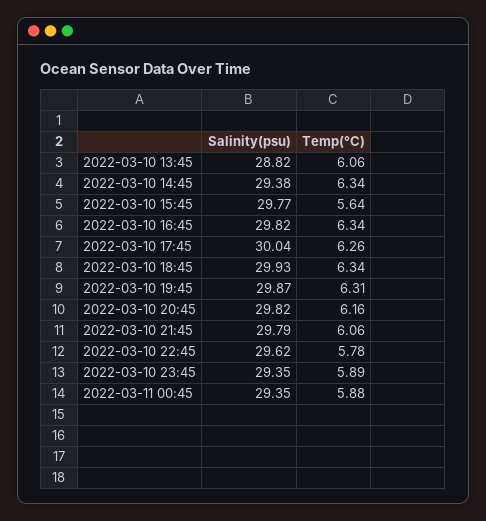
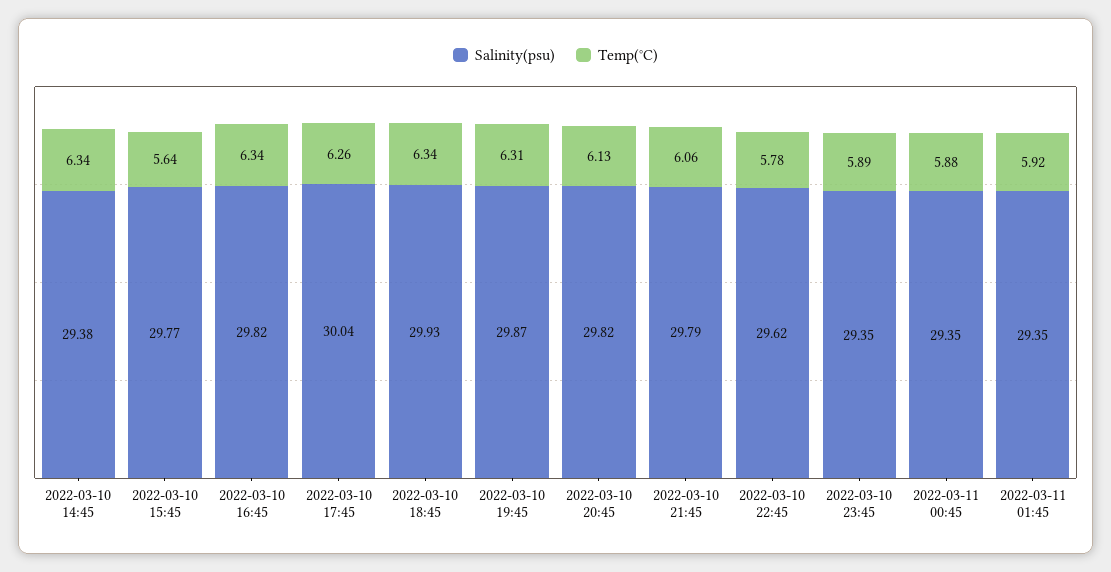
Salinity(psu), 2022-03-10 13:45: 28.82 -> none
Temp(°C), 2022-03-10 13:45: 6.06 -> none
Temp(°C), 2022-03-10 20:45: 6.16 -> 6.13
Salinity(psu), 2022-03-11 01:45: none -> 29.35
Temp(°C), 2022-03-11 01:45: none -> 5.92

